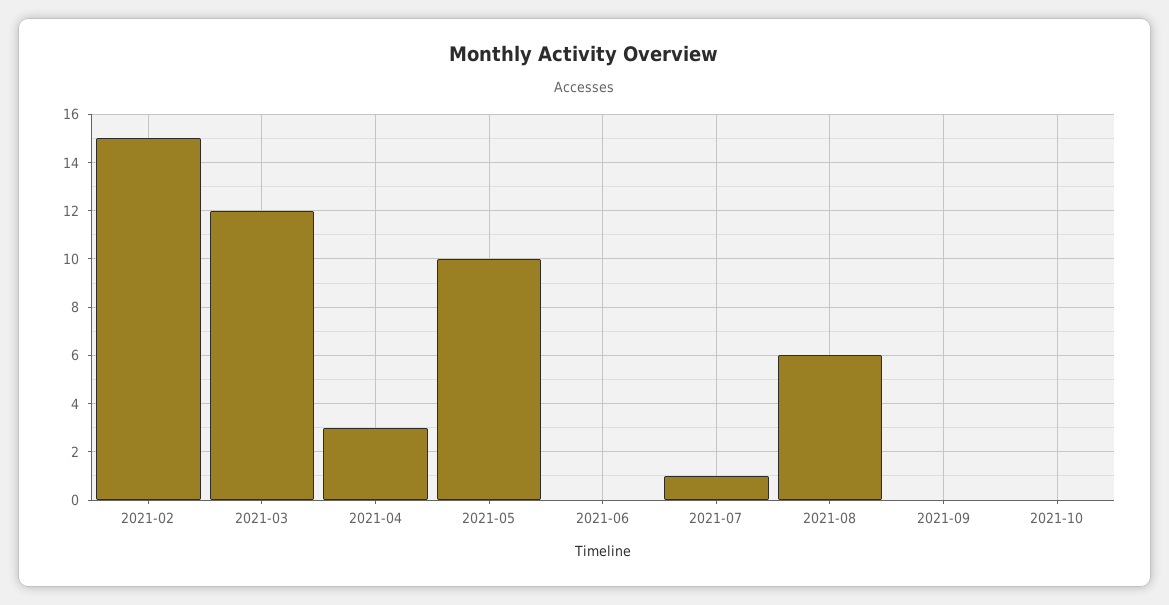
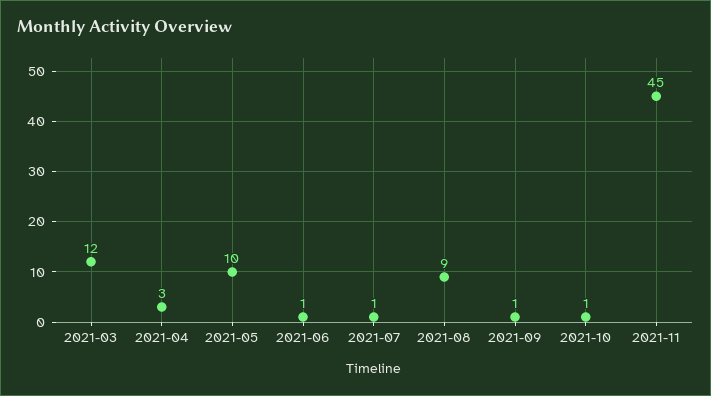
2021-02: 15 -> none
2021-06: 0 -> 1
2021-08: 6 -> 9
2021-09: 0 -> 1
2021-10: 0 -> 1
2021-11: none -> 45

